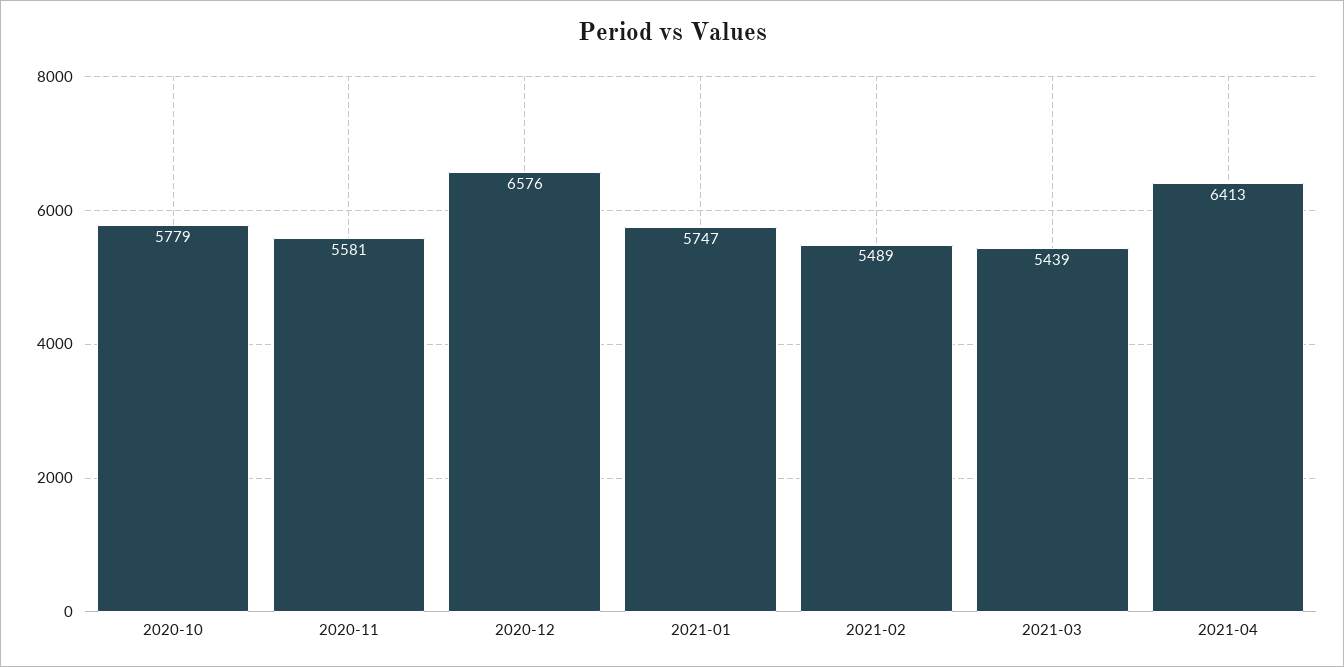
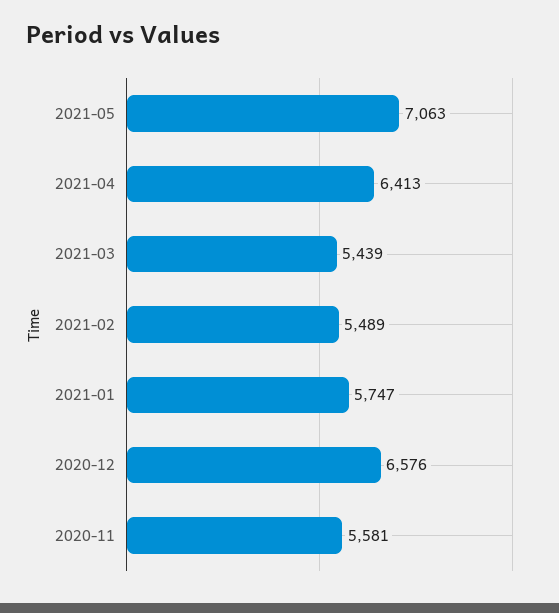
2020-10: 5779 -> none
2021-05: none -> 7063

